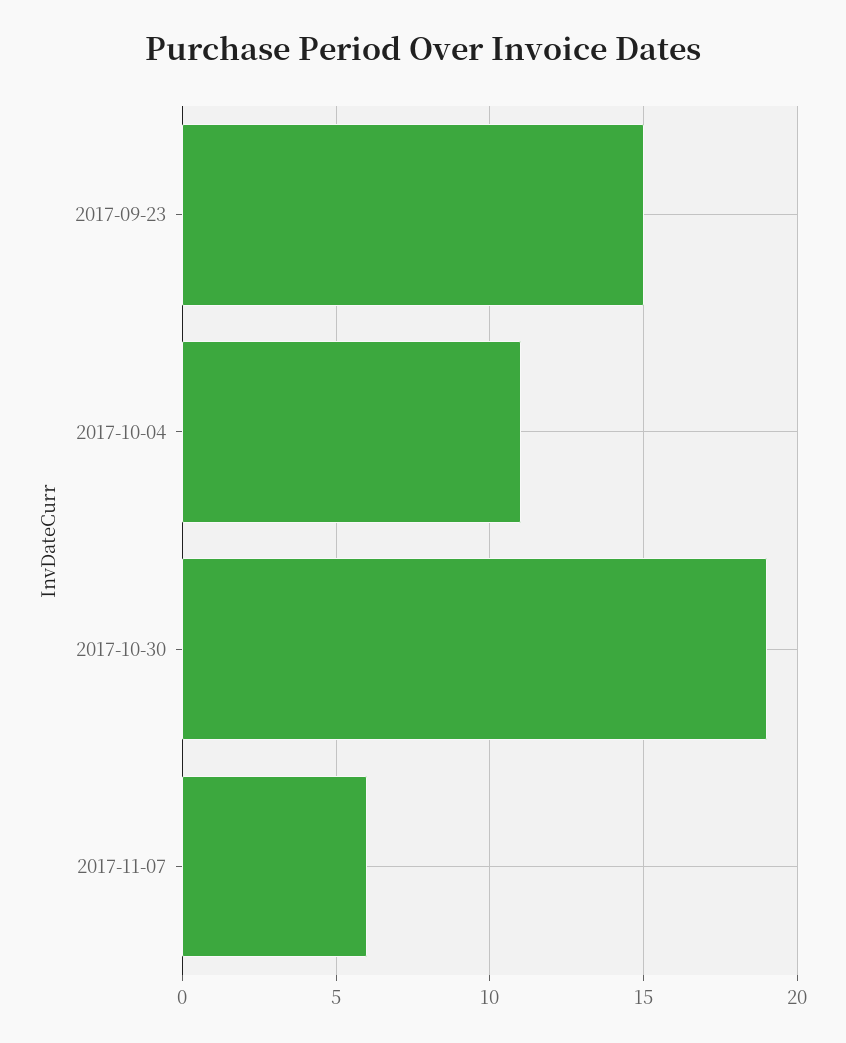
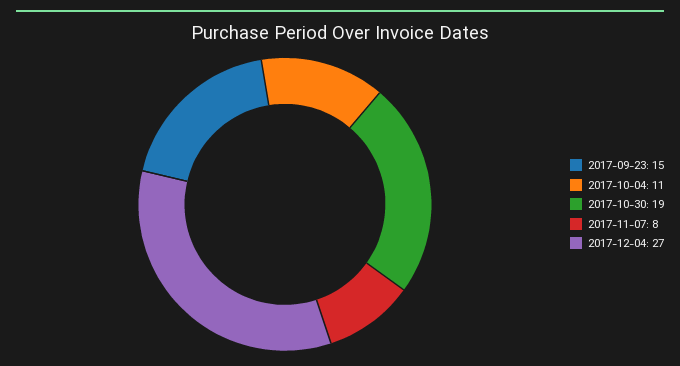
2017-11-07: 6 -> 8
2017-12-04: none -> 27

